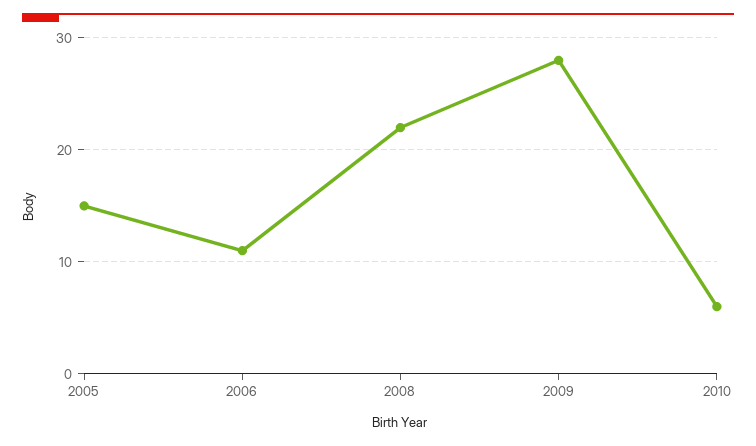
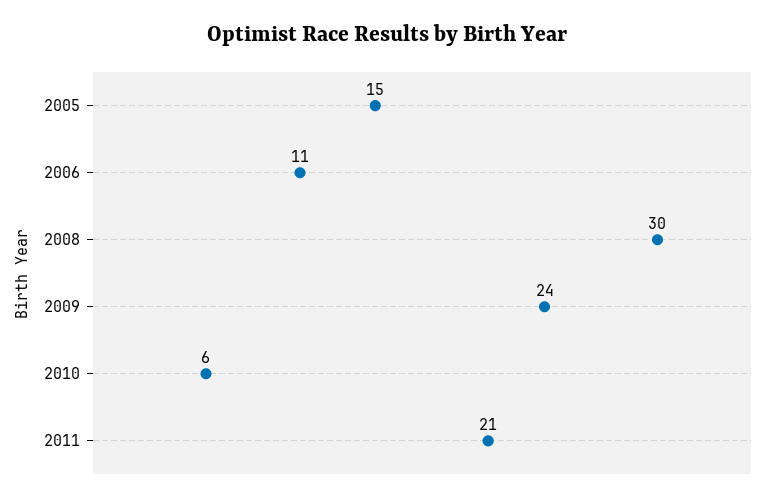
2008: 22 -> 30
2009: 28 -> 24
2011: none -> 21

